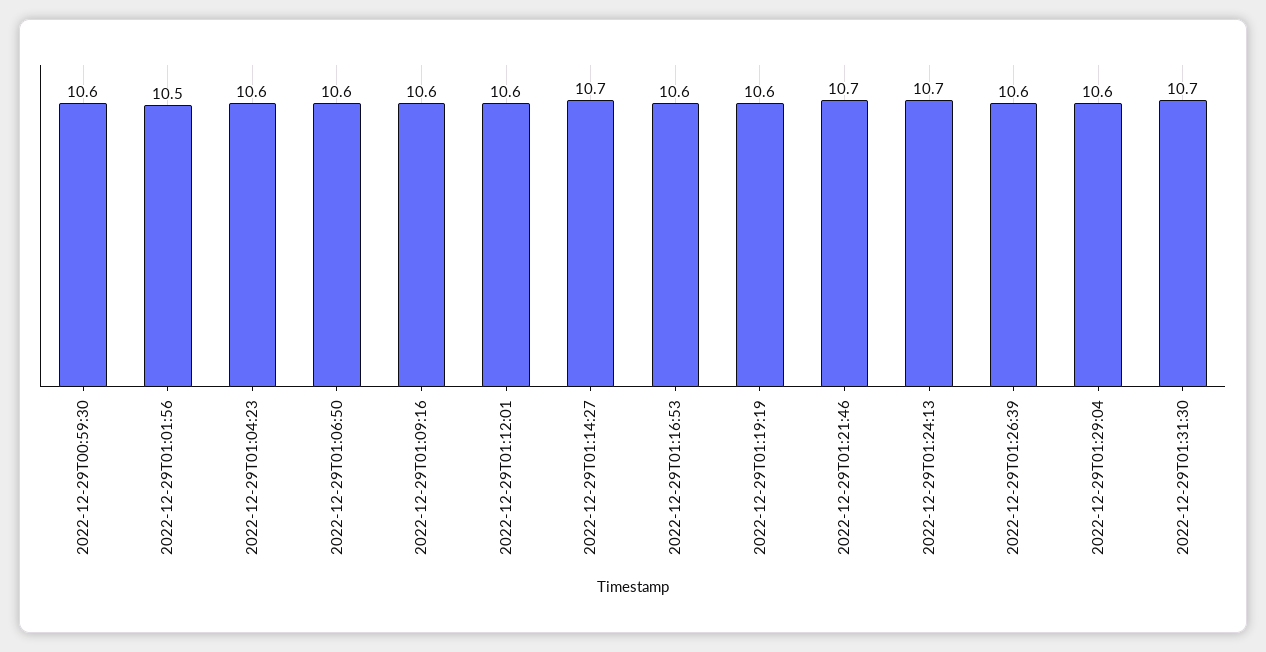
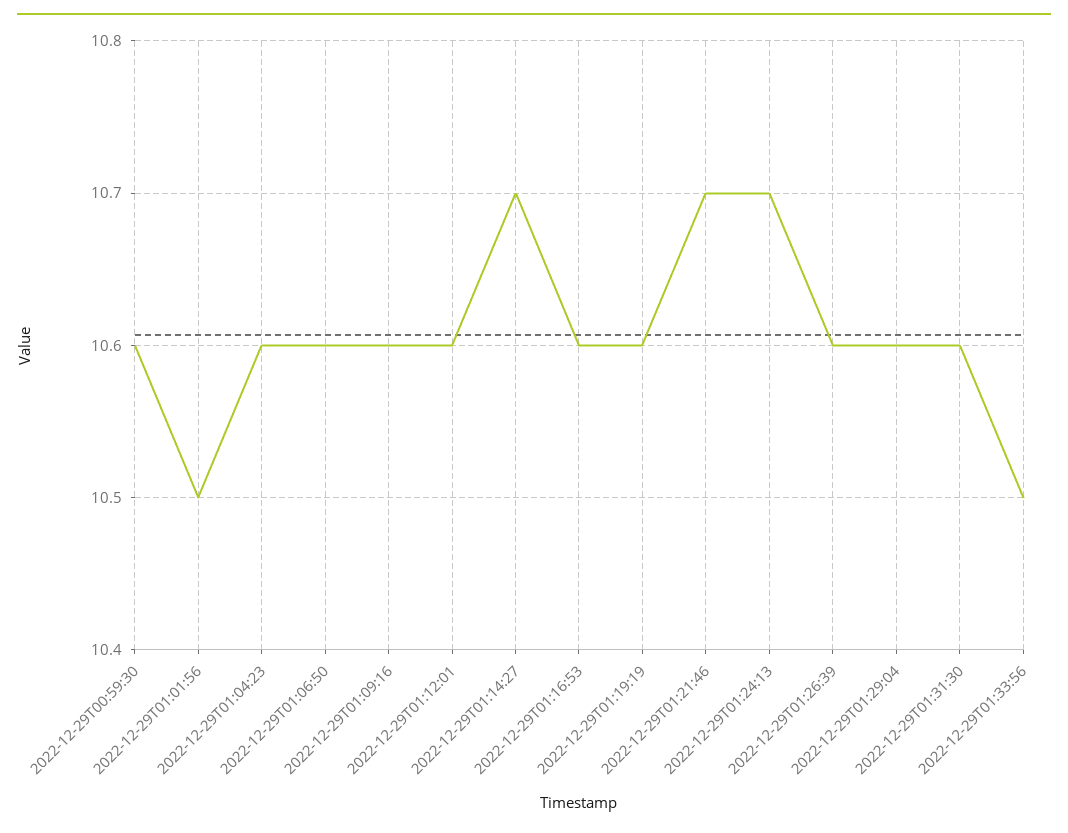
2022-12-29T01:31:30: 10.7 -> 10.6
2022-12-29T01:33:56: none -> 10.5

